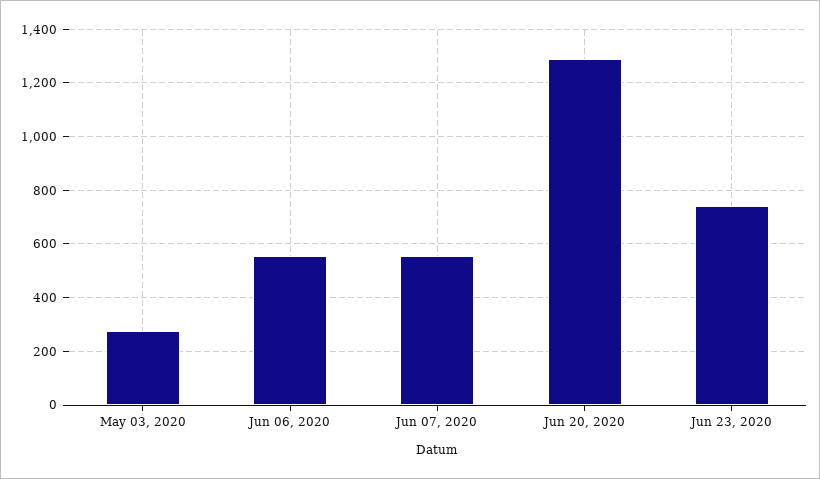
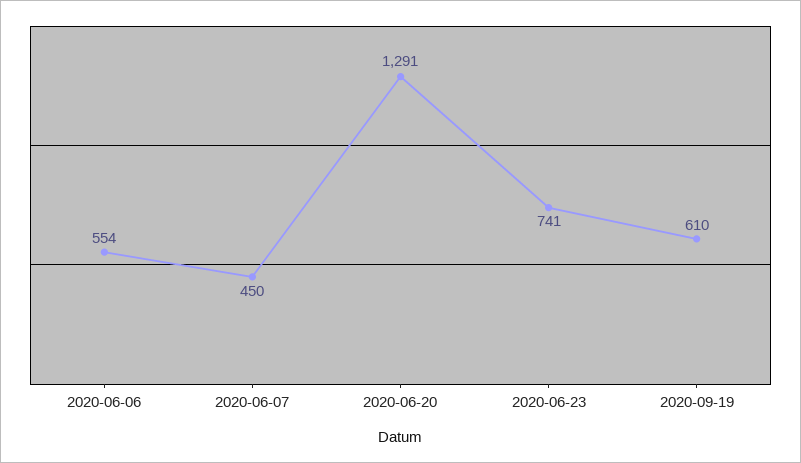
May 03, 2020: 275 -> none
Jun 07, 2020: 550 -> 450
2020-09-19: none -> 610

